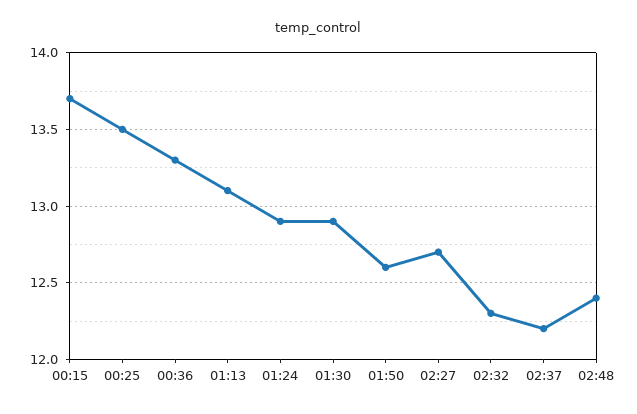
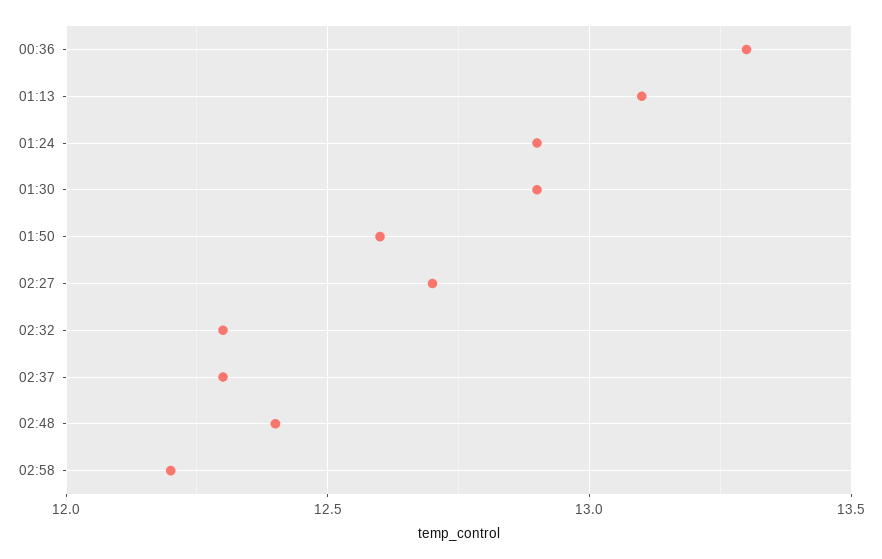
00:15: 13.7 -> none
00:25: 13.5 -> none
02:37: 12.2 -> 12.3
02:58: none -> 12.2

